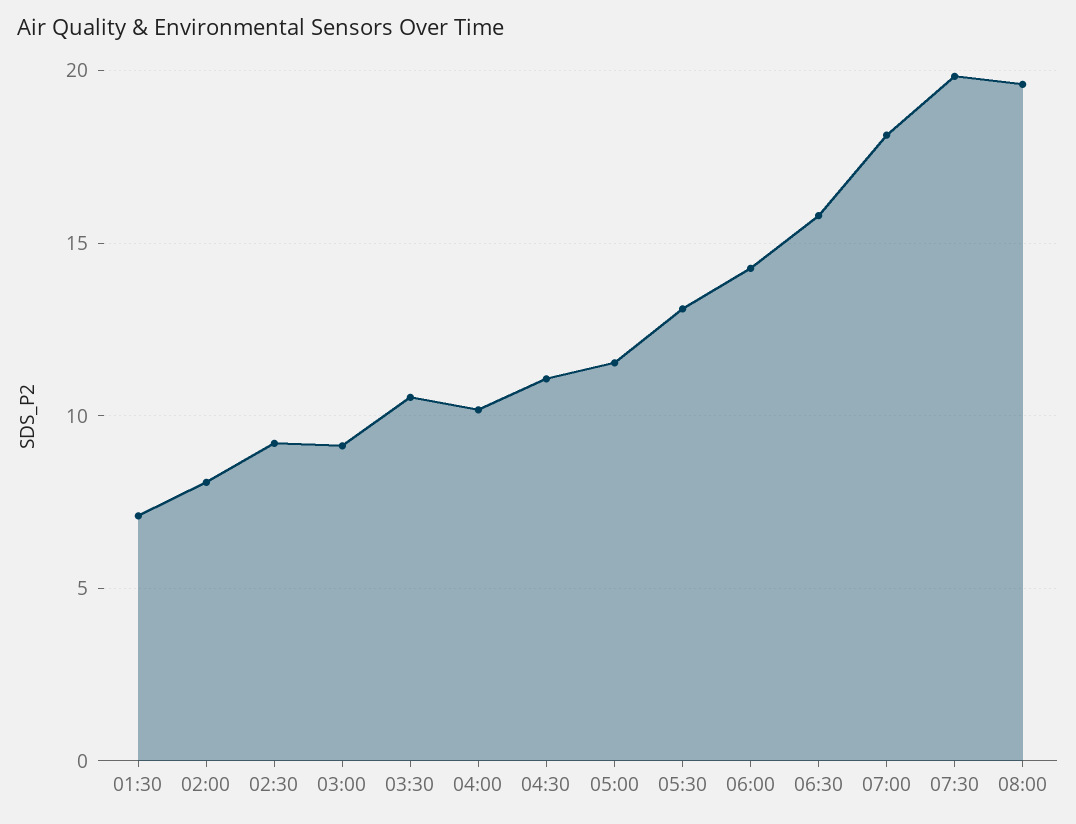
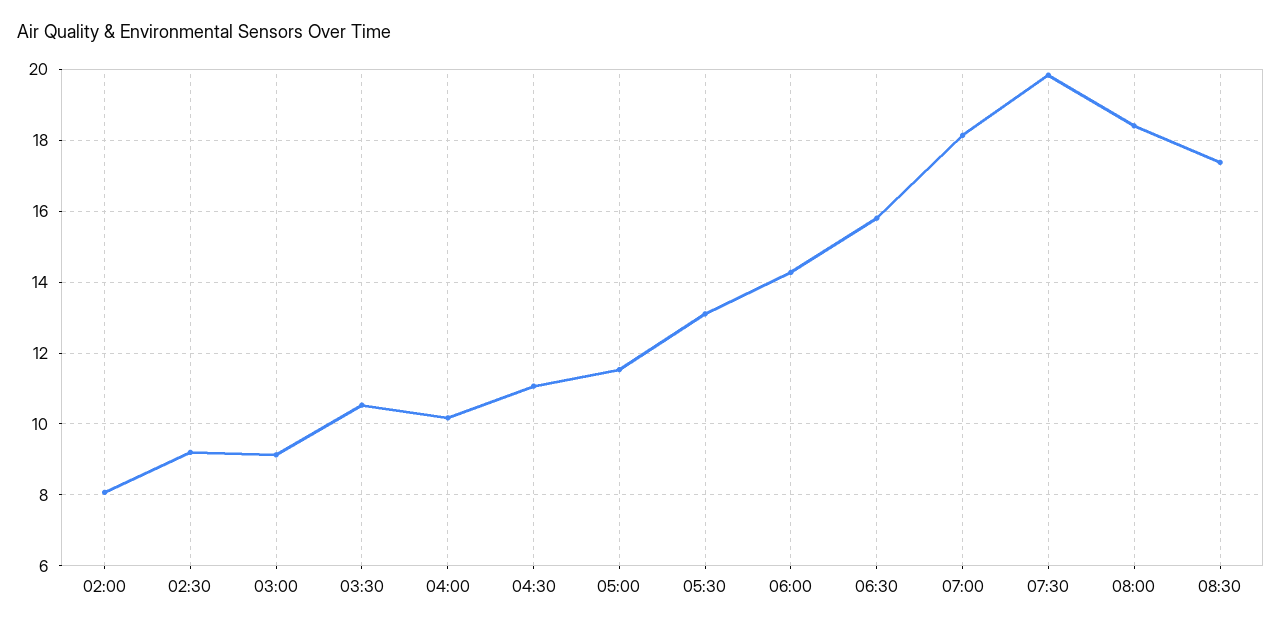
01:30: 7 -> none
08:00: 19.5 -> 18.4
08:30: none -> 17.4

